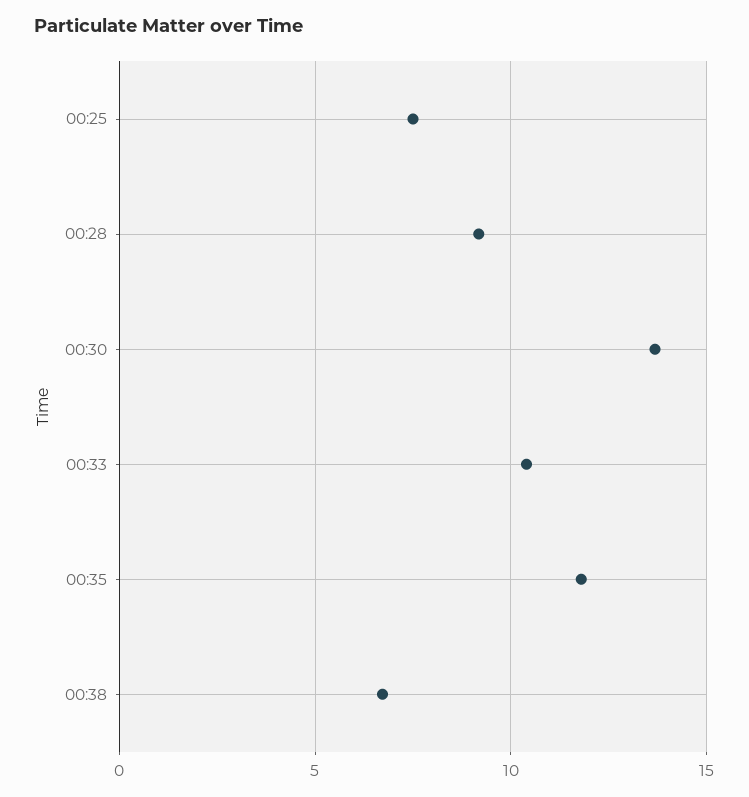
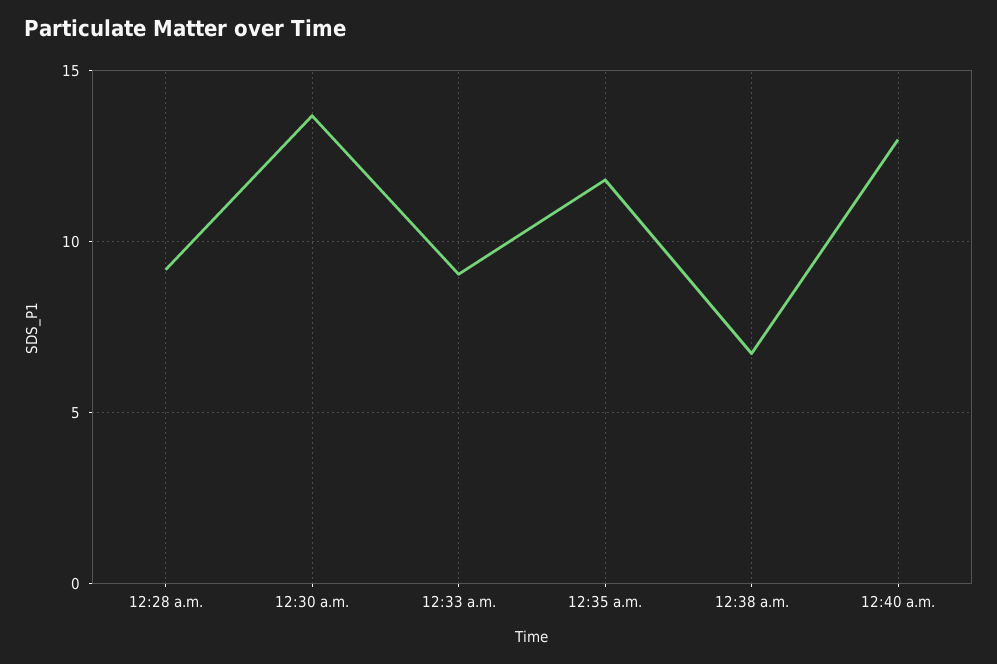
00:25: 7.5 -> none
00:33: 10.5 -> 9
12:40 a.m.: none -> 13

